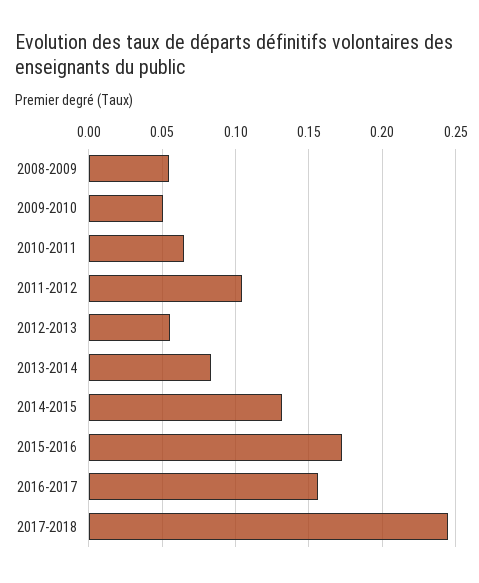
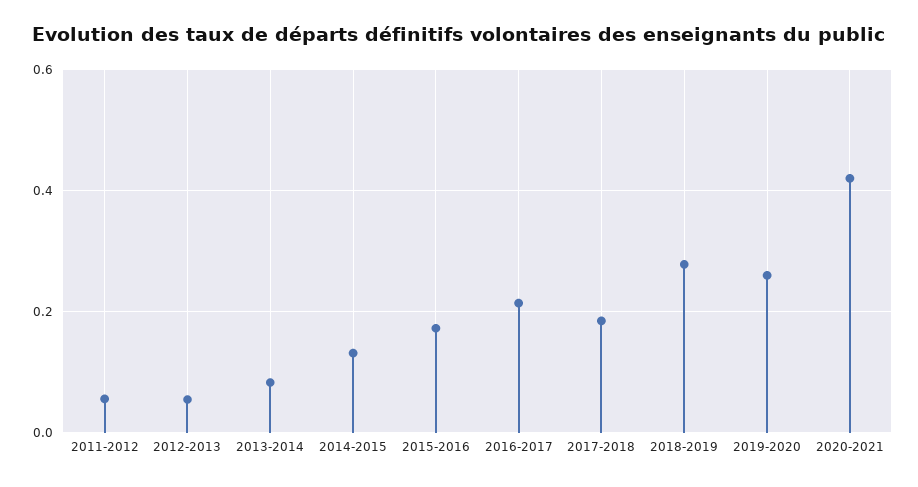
2008-2009: 0.055 -> none
2009-2010: 0.05 -> none
2010-2011: 0.065 -> none
2011-2012: 0.105 -> 0.06
2016-2017: 0.155 -> 0.22
2017-2018: 0.245 -> 0.18
2018-2019: none -> 0.28
2019-2020: none -> 0.26
2020-2021: none -> 0.42

